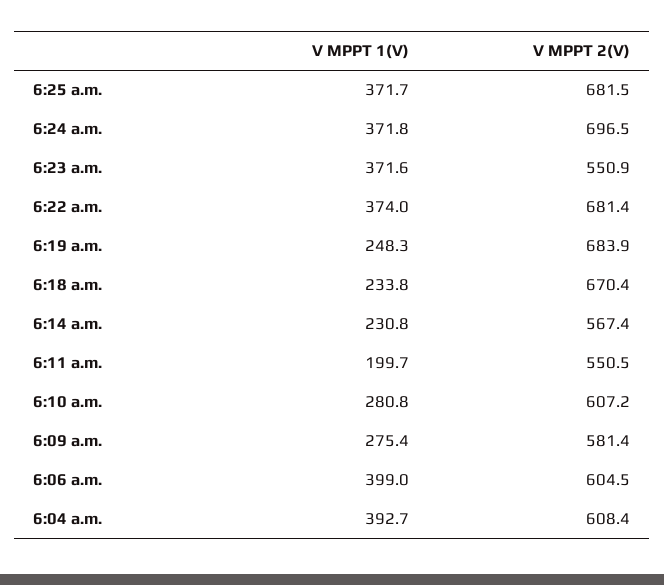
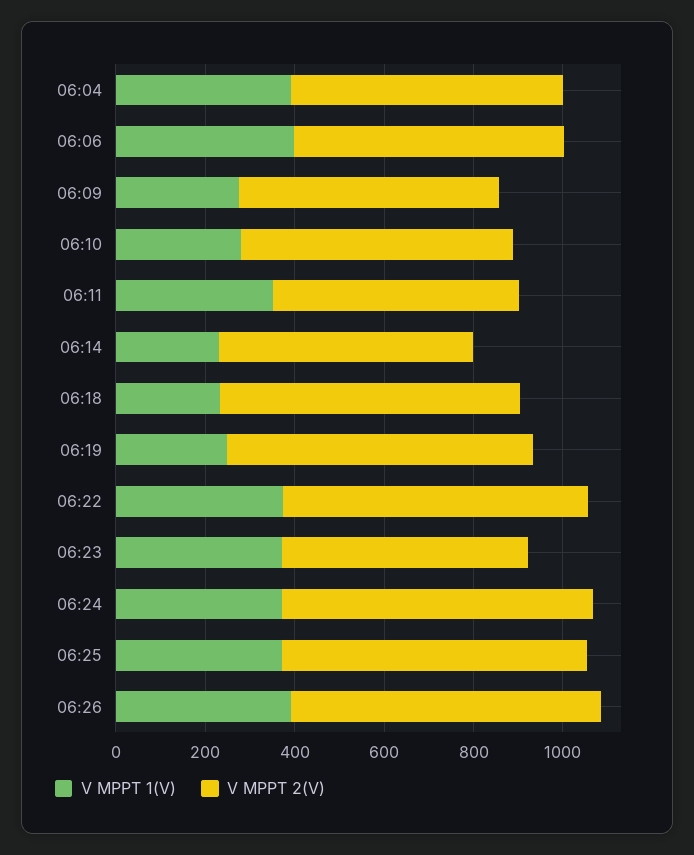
V MPPT 1(V), 6:11 a.m.: 199.7 -> 350
V MPPT 1(V), 06:26: none -> 400
V MPPT 2(V), 06:26: none -> 700

